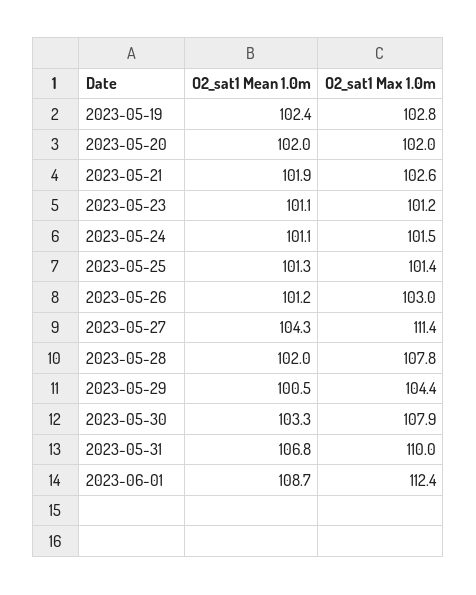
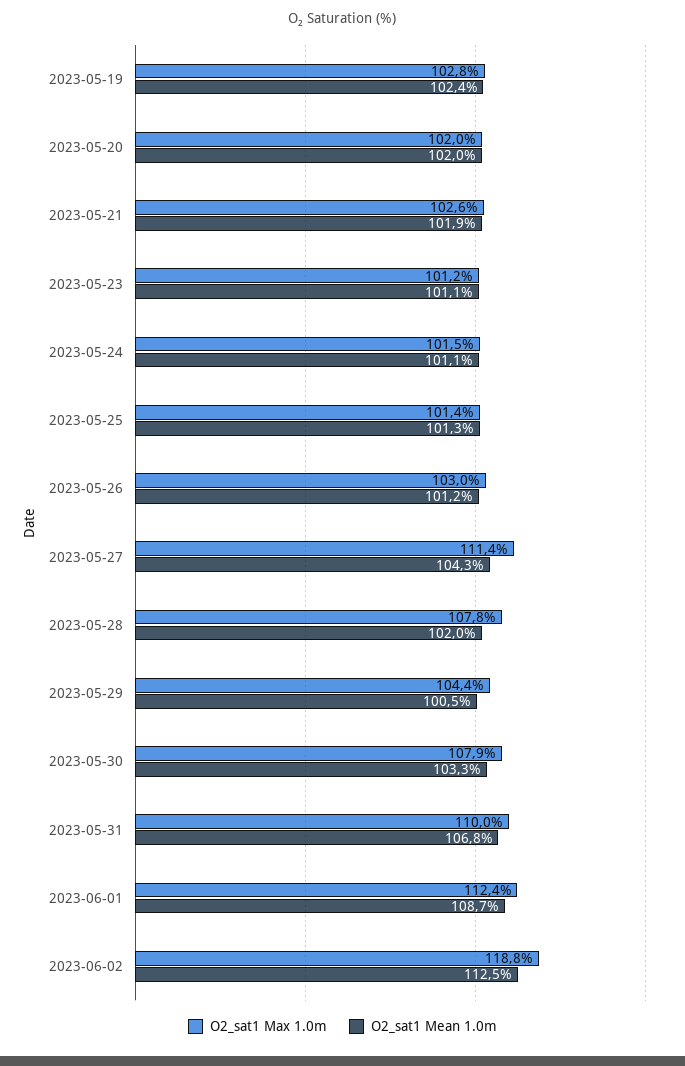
O2_sat1 Max 1.0m, 2023-06-02: none -> 118.8
O2_sat1 Mean 1.0m, 2023-06-02: none -> 112.5

